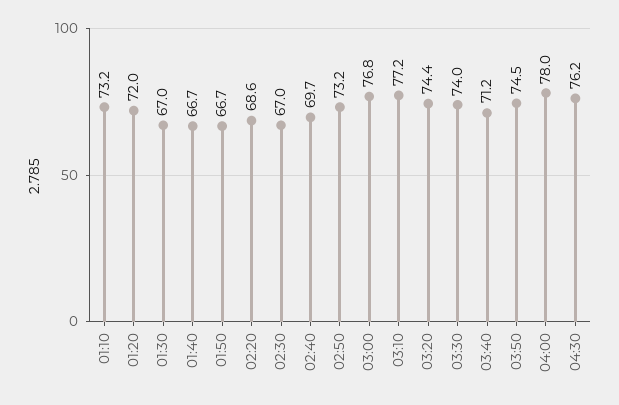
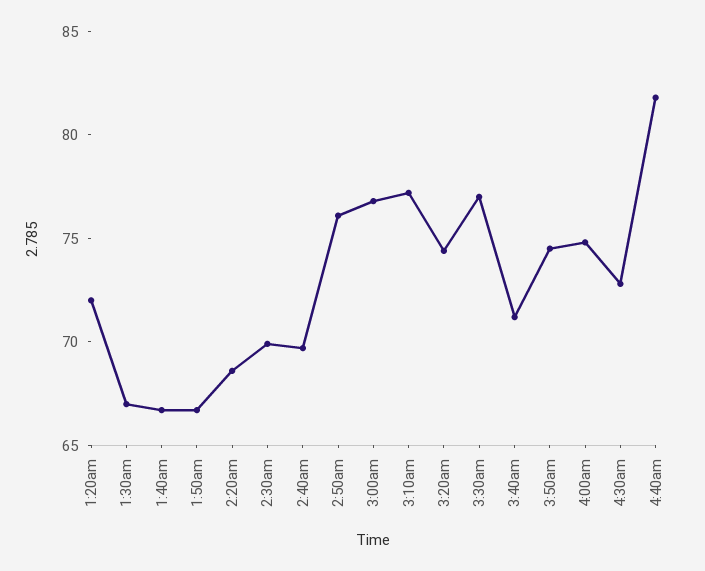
01:10: 73.2 -> none
02:30: 67 -> 70
02:50: 73.2 -> 76
03:30: 74 -> 77
04:00: 78 -> 75
04:30: 76.2 -> 73
4:40am: none -> 82

